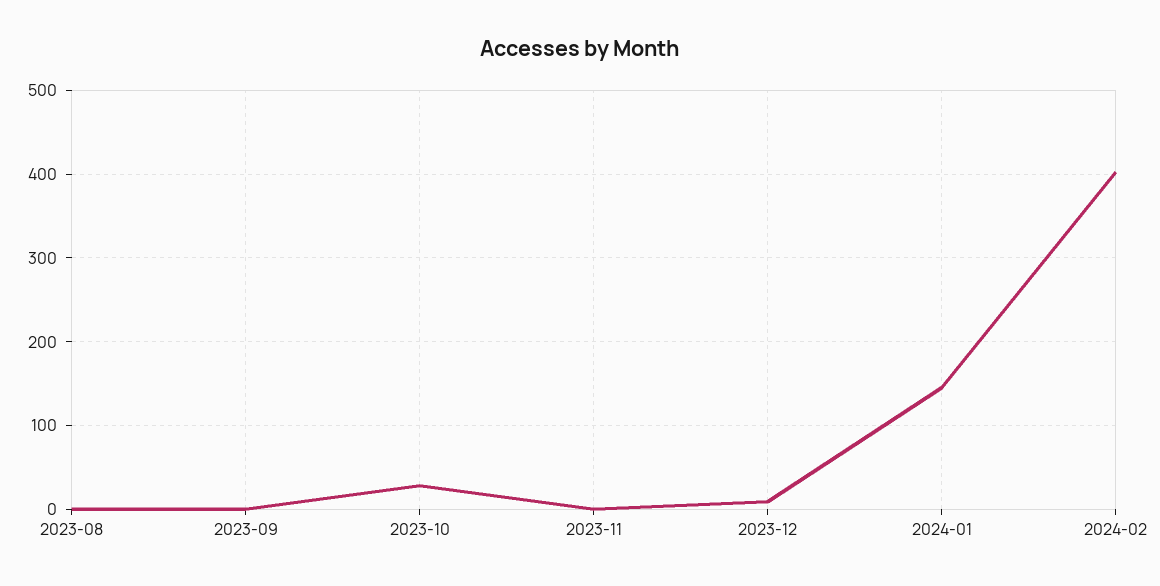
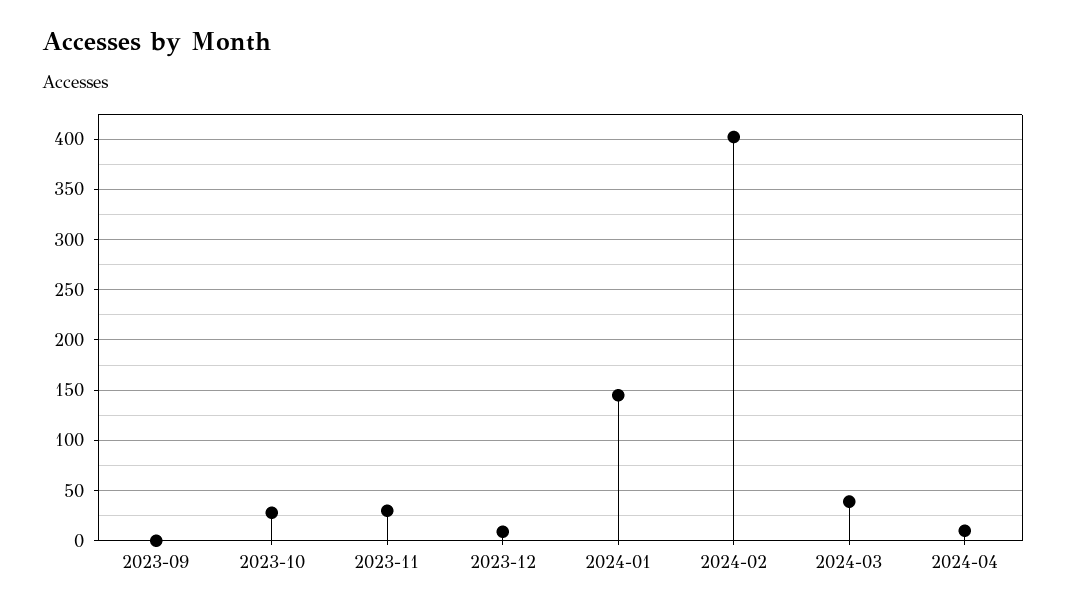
2023-08: 0 -> none
2023-11: 0 -> 30
2024-03: none -> 40
2024-04: none -> 10

